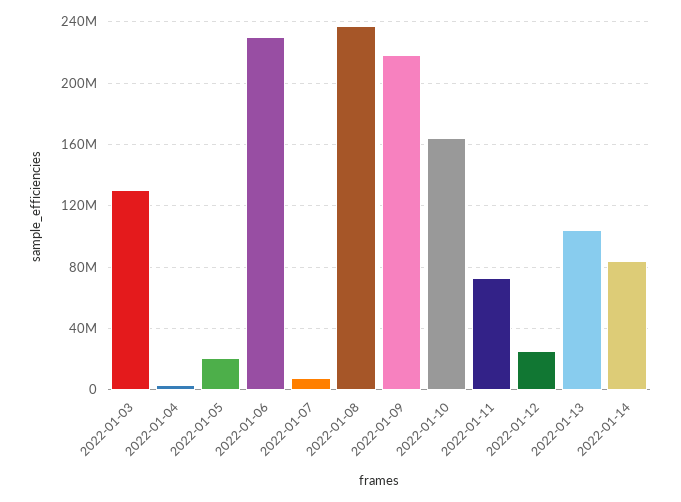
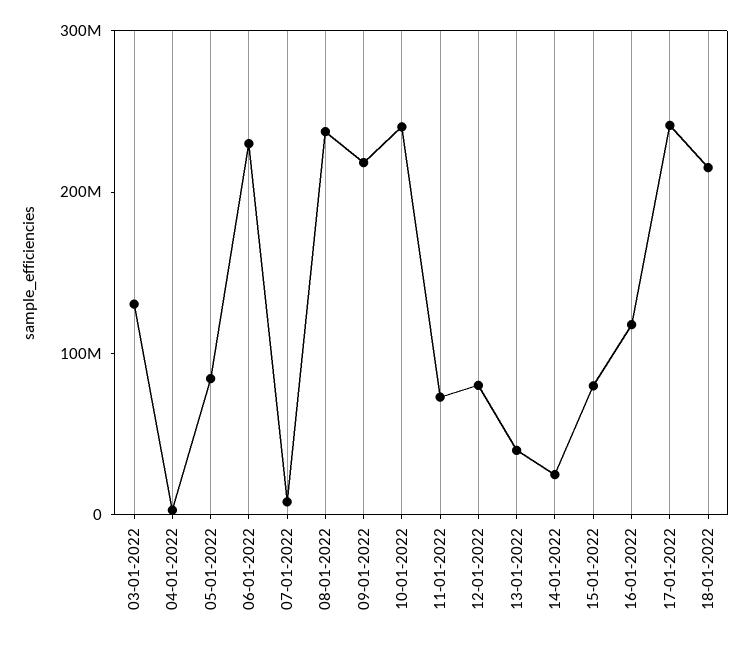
2022-01-05: 20000000 -> 80000000
2022-01-10: 165000000 -> 240000000
2022-01-12: 25000000 -> 80000000
2022-01-13: 105000000 -> 40000000
2022-01-14: 85000000 -> 20000000
15-01-2022: none -> 80000000
16-01-2022: none -> 120000000
17-01-2022: none -> 240000000
18-01-2022: none -> 220000000

